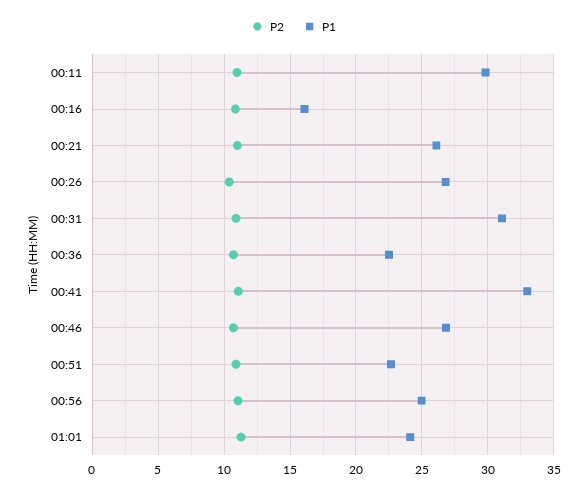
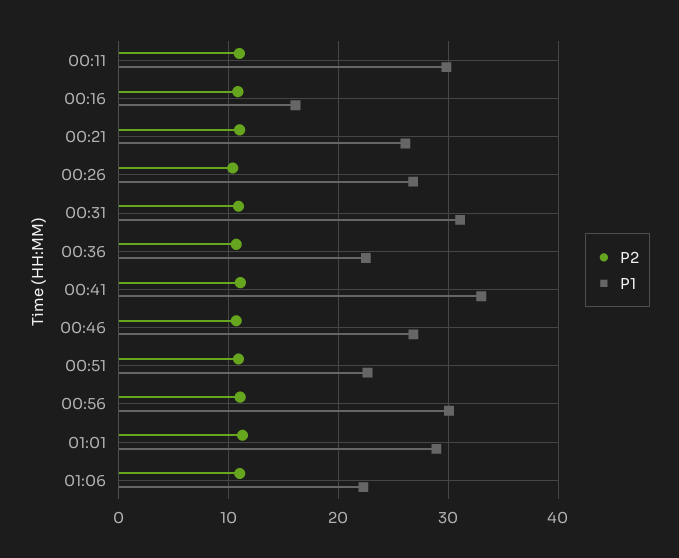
P1, 00:56: 25 -> 30
P1, 01:01: 24 -> 29
P2, 01:06: none -> 11
P1, 01:06: none -> 22

